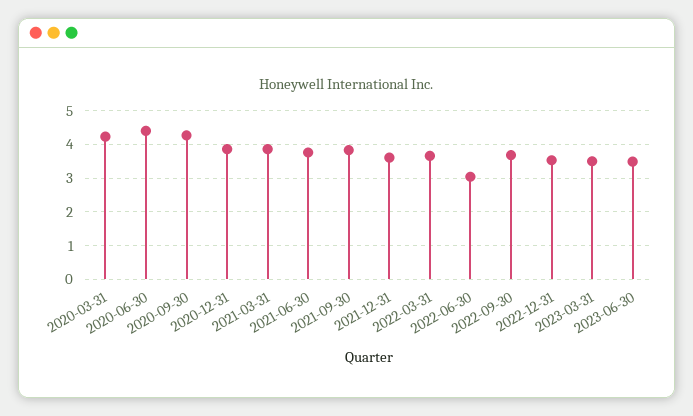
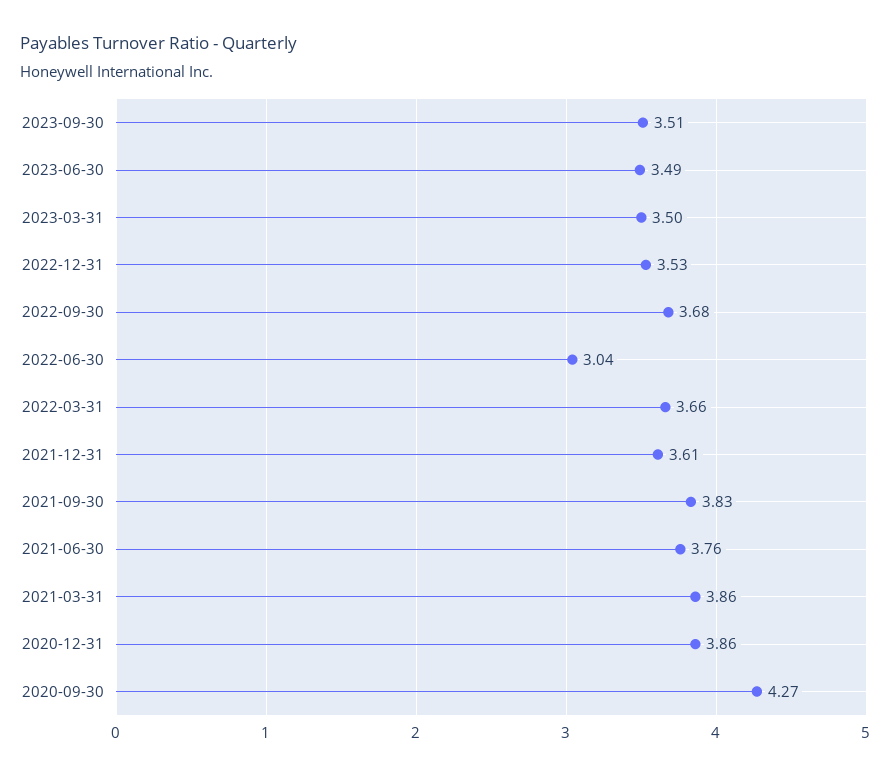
2020-03-31: 4.2 -> none
2020-06-30: 4.4 -> none
2023-09-30: none -> 3.51

